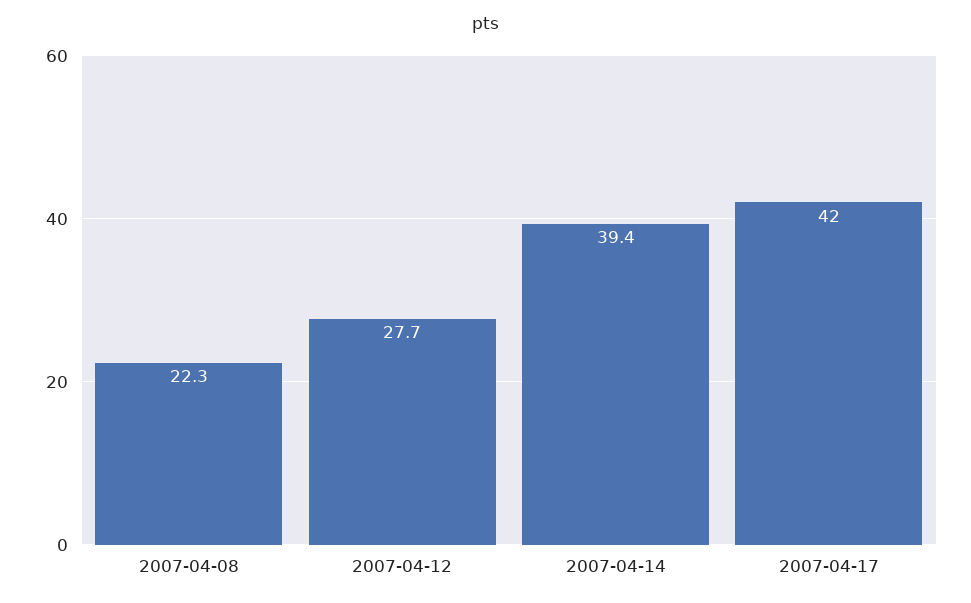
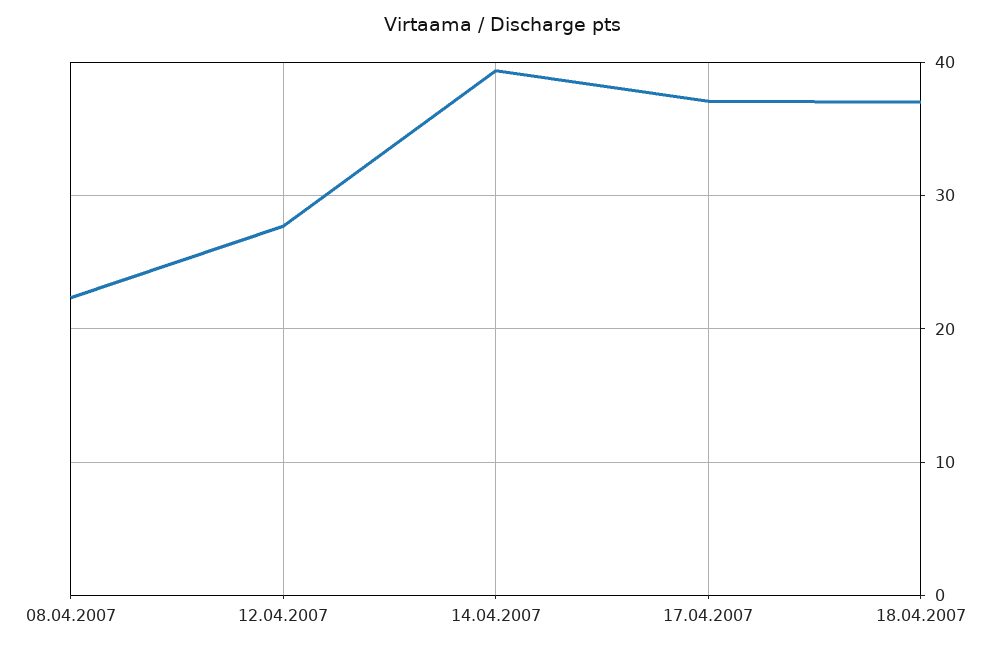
2007-04-17: 42 -> 37
18.04.2007: none -> 37

